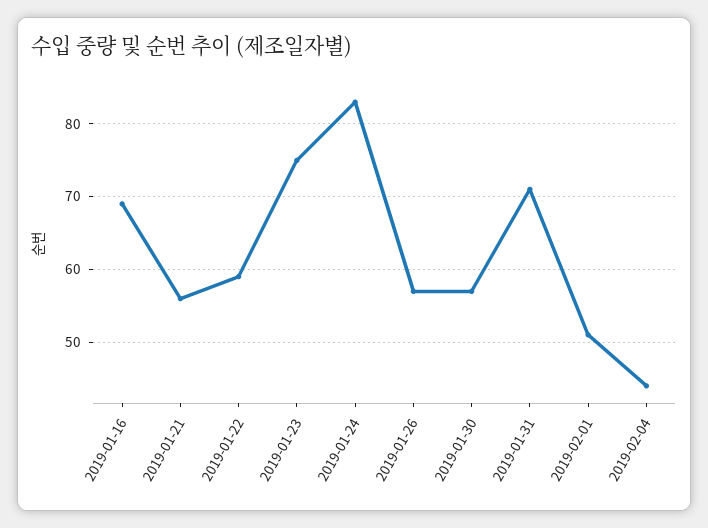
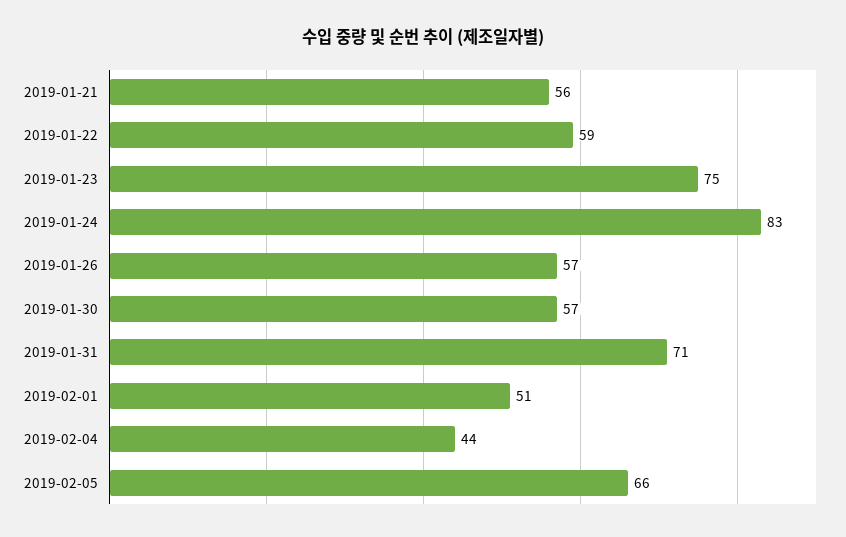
2019-01-16: 69 -> none
2019-02-05: none -> 66

